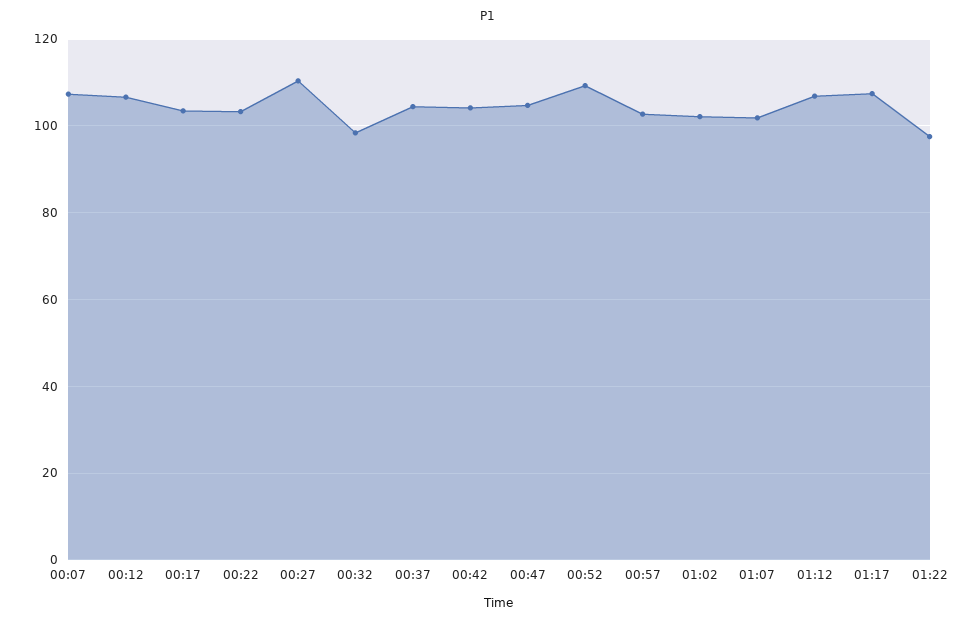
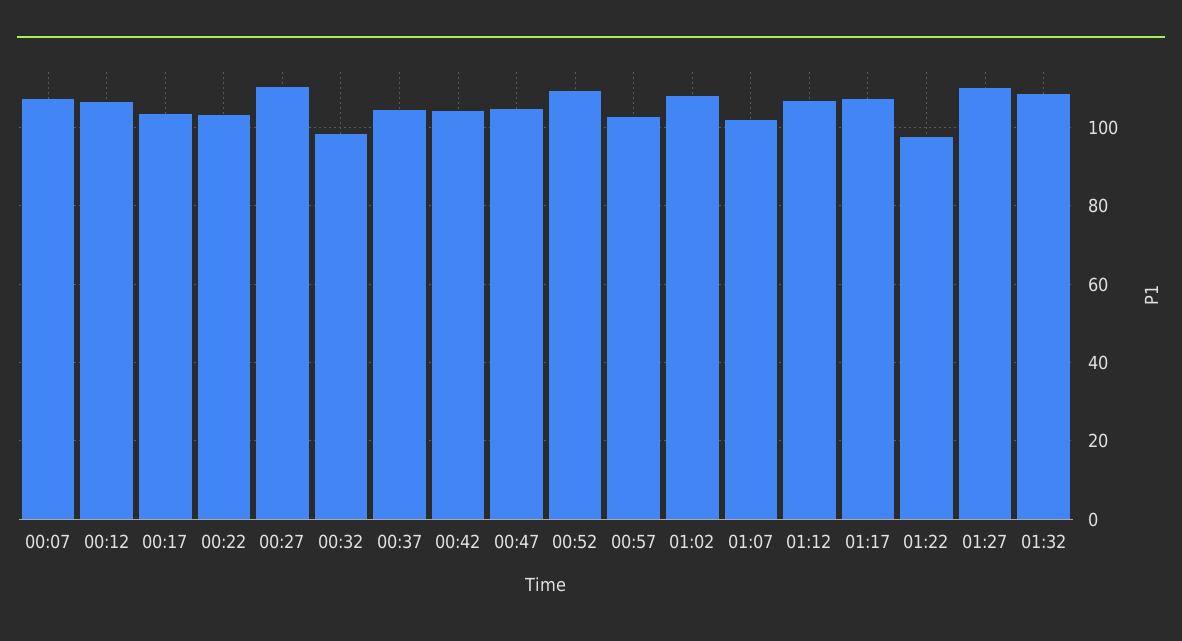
01:02: 102 -> 108
01:27: none -> 110
01:32: none -> 108

